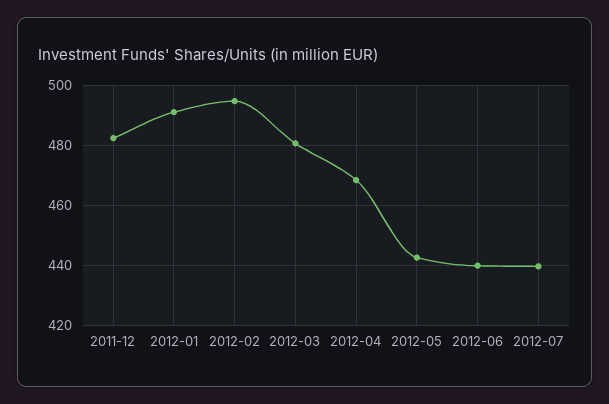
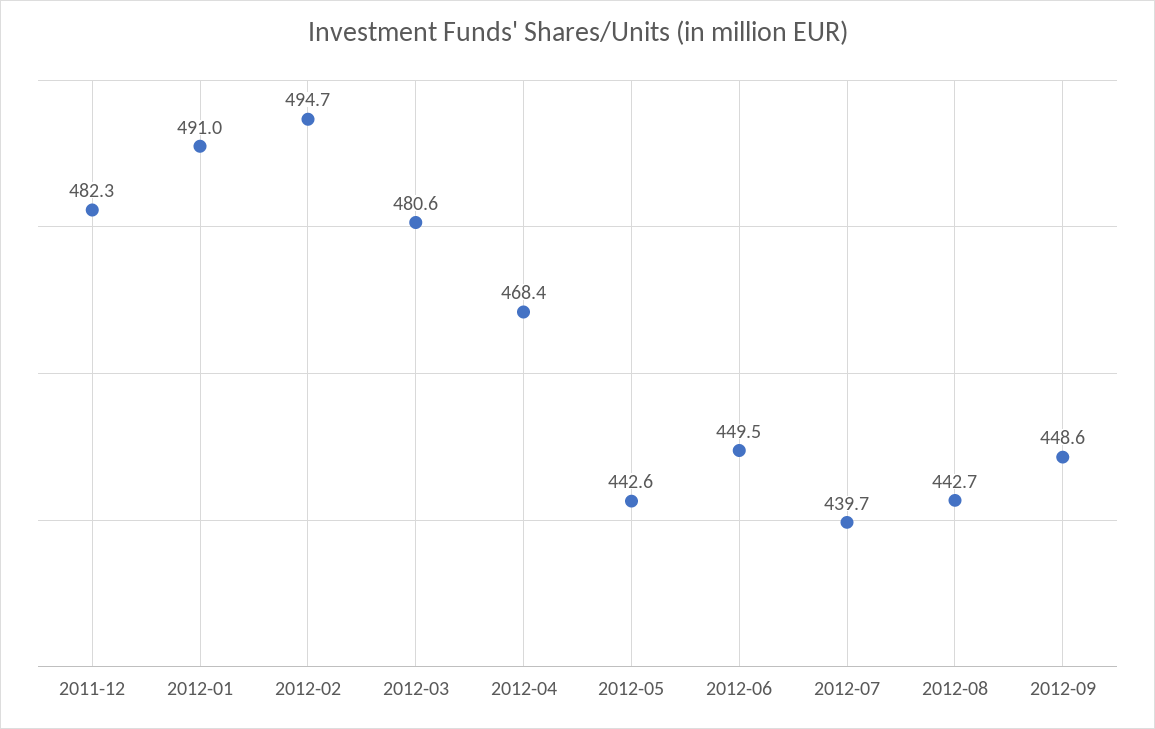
2012-06: 440 -> 449.5
2012-08: none -> 442.7
2012-09: none -> 448.6

